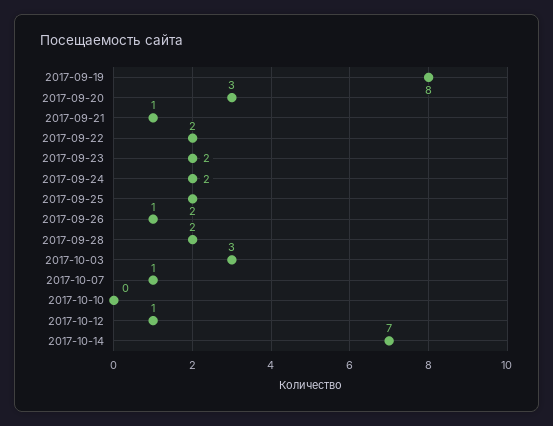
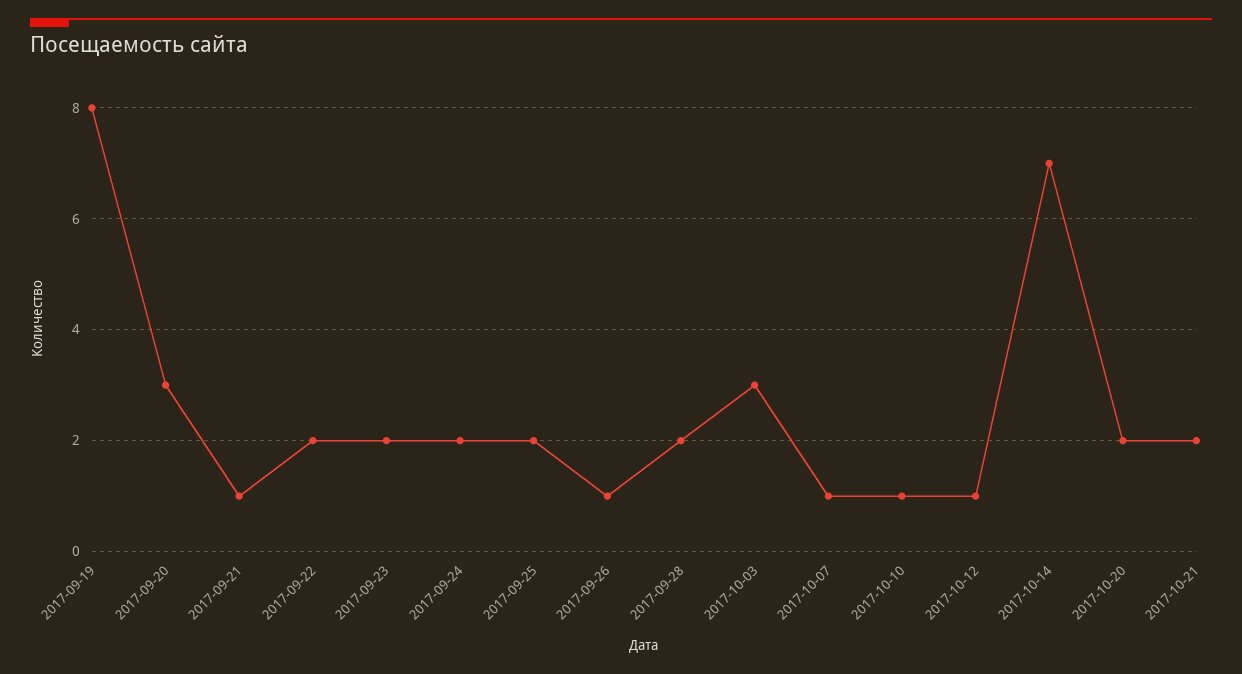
2017-10-10: 0 -> 1
2017-10-20: none -> 2
2017-10-21: none -> 2

